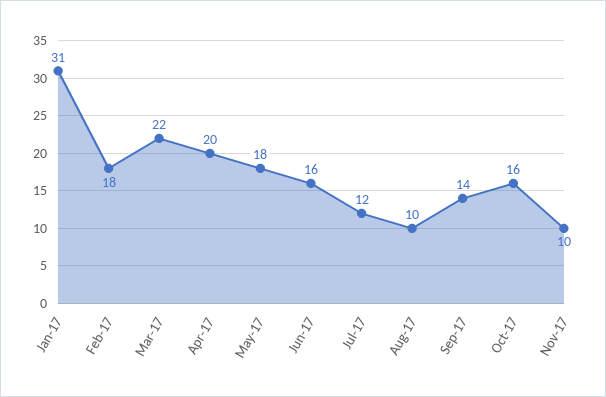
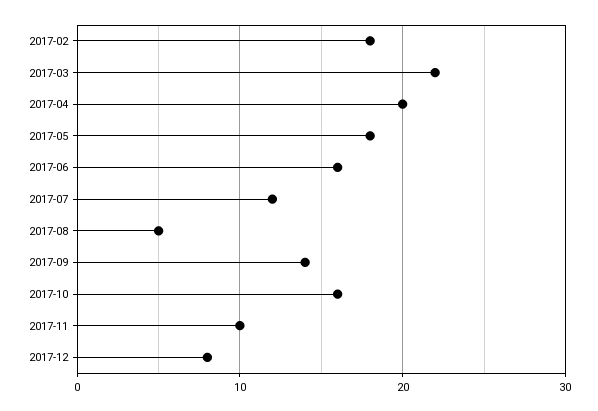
Jan-17: 31 -> none
Aug-17: 10 -> 5
2017-12: none -> 8

